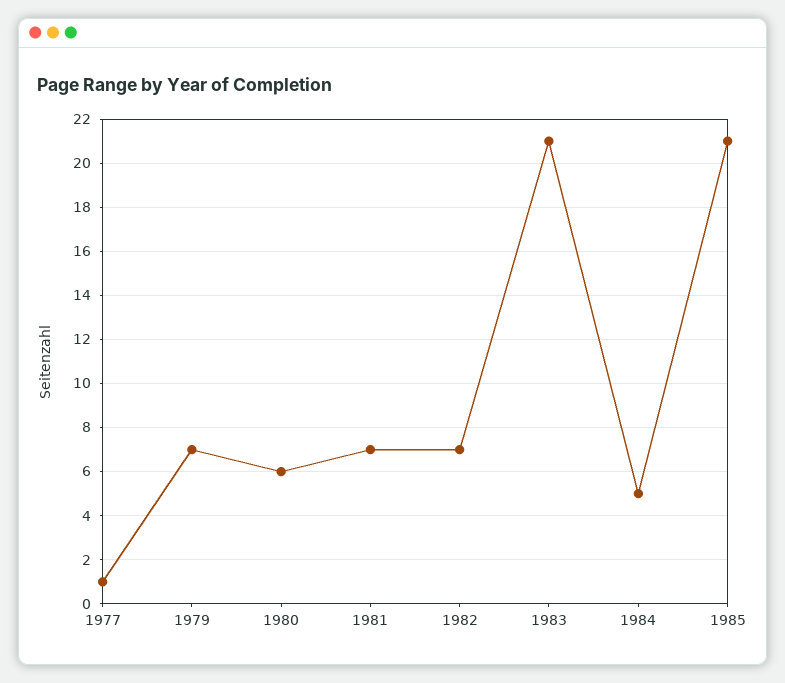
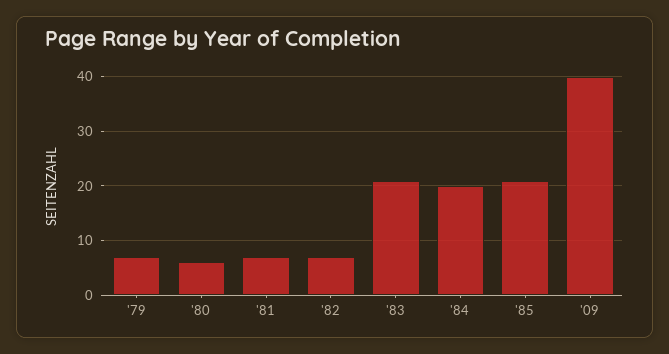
1977: 1 -> none
1984: 5 -> 20
'09: none -> 40

